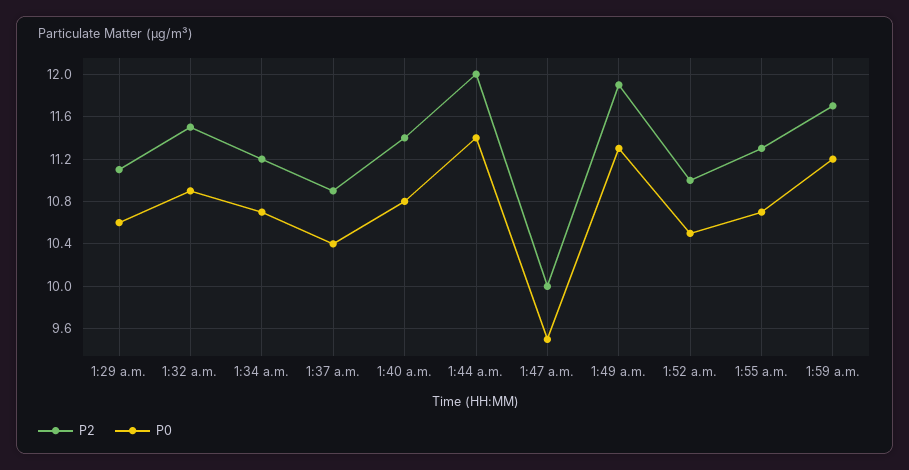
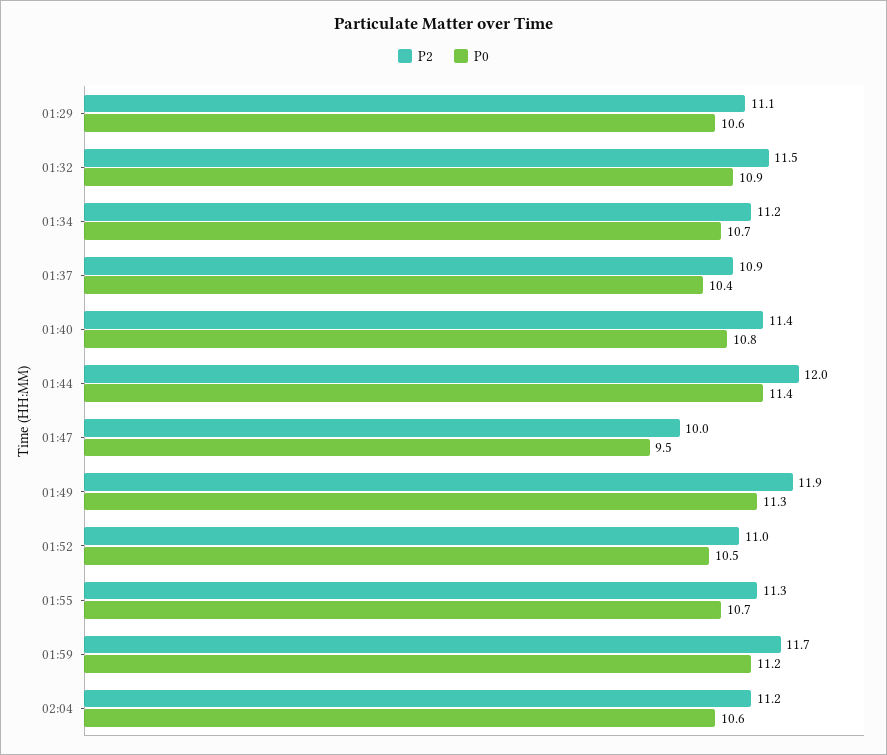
P2, 02:04: none -> 11.2
P0, 02:04: none -> 10.6

